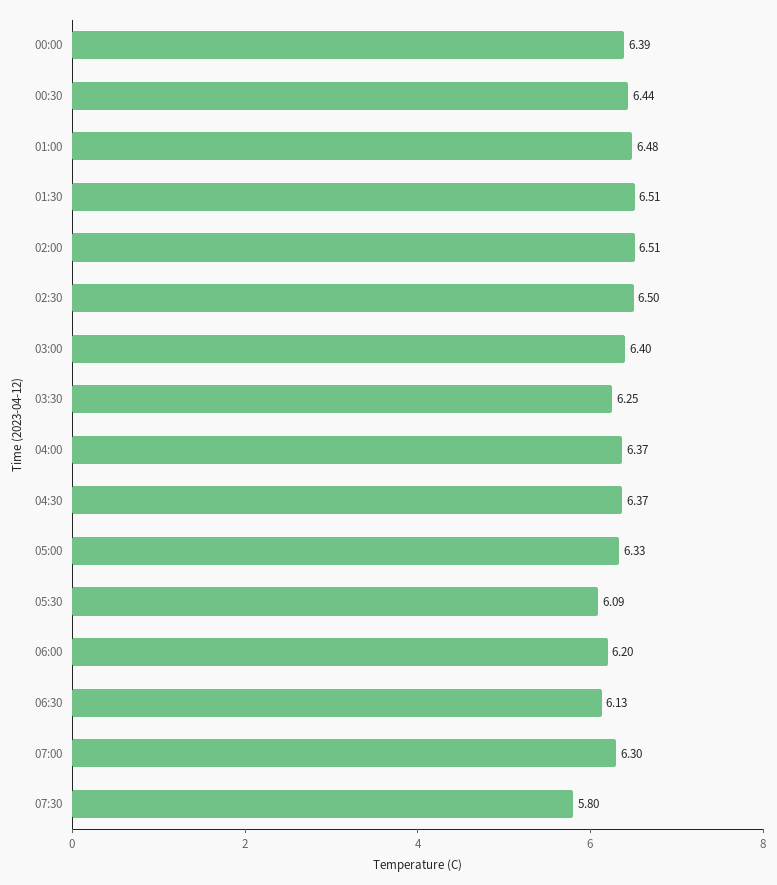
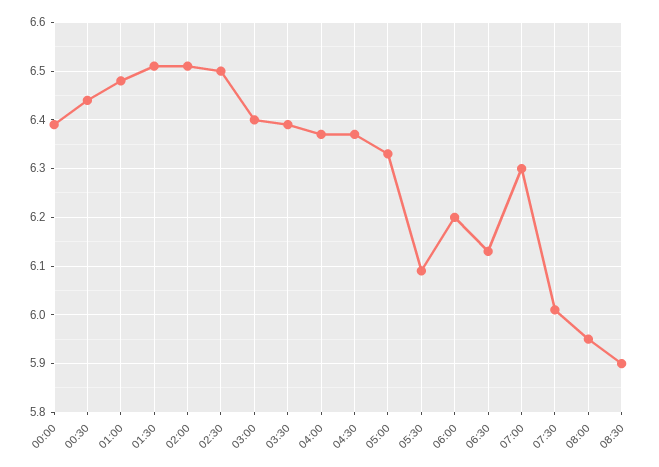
03:30: 6.25 -> 6.4
07:30: 5.8 -> 6
08:00: none -> 5.95
08:30: none -> 5.9

